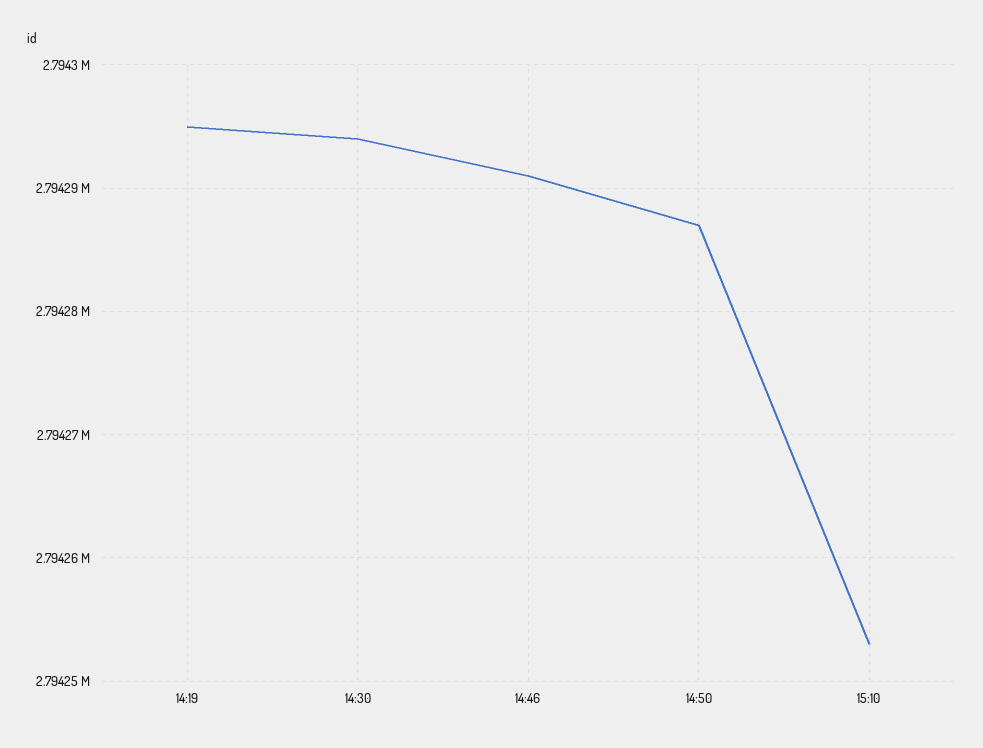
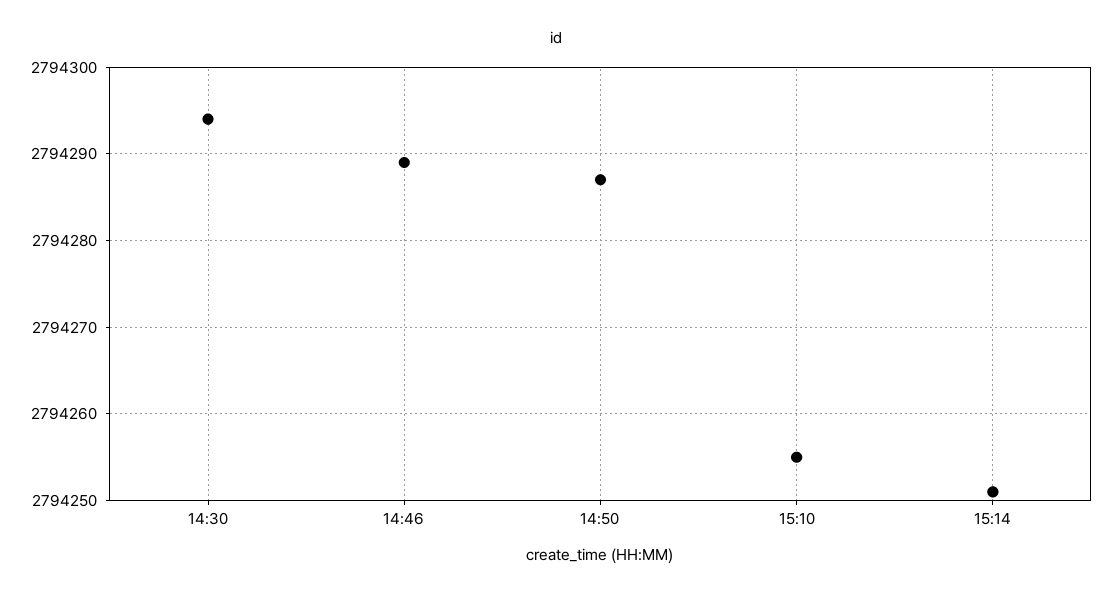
14:19: 2794295 -> none
14:46: 2794291 -> 2794289
15:10: 2794253 -> 2794255
15:14: none -> 2794251

